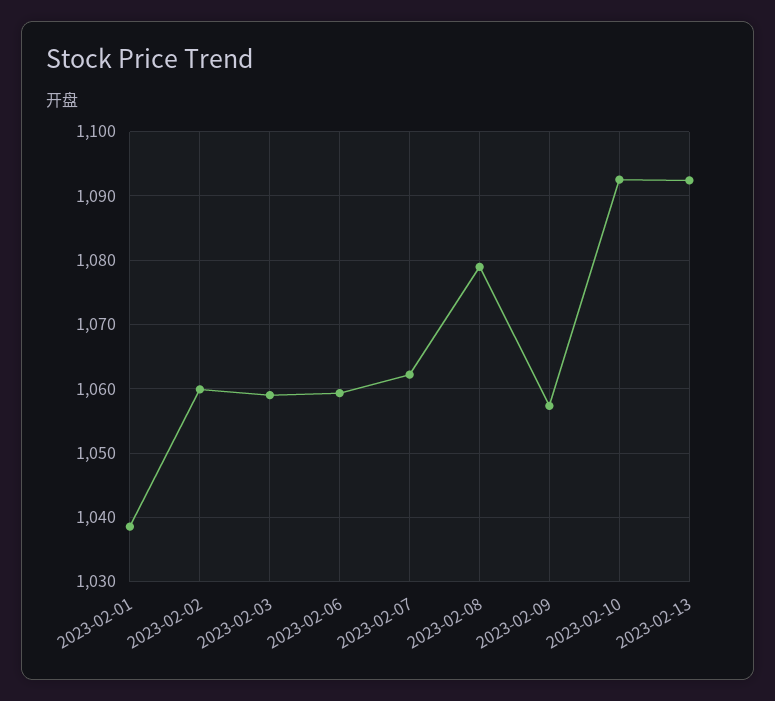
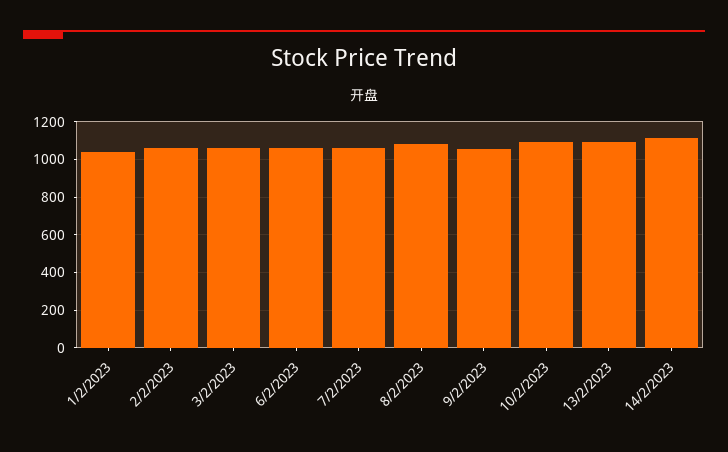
14/2/2023: none -> 1100

